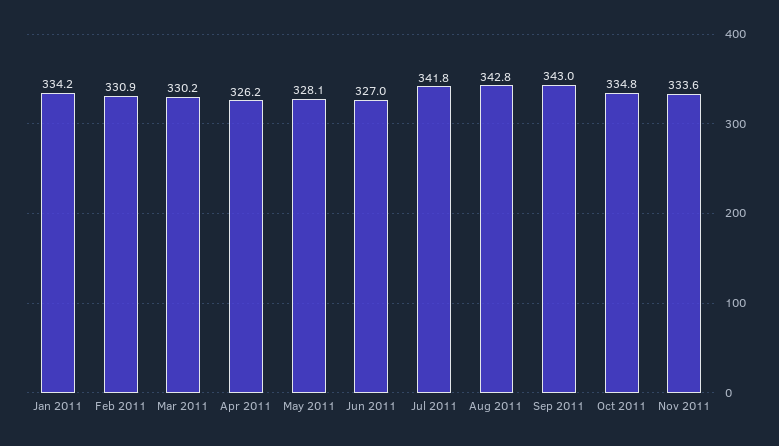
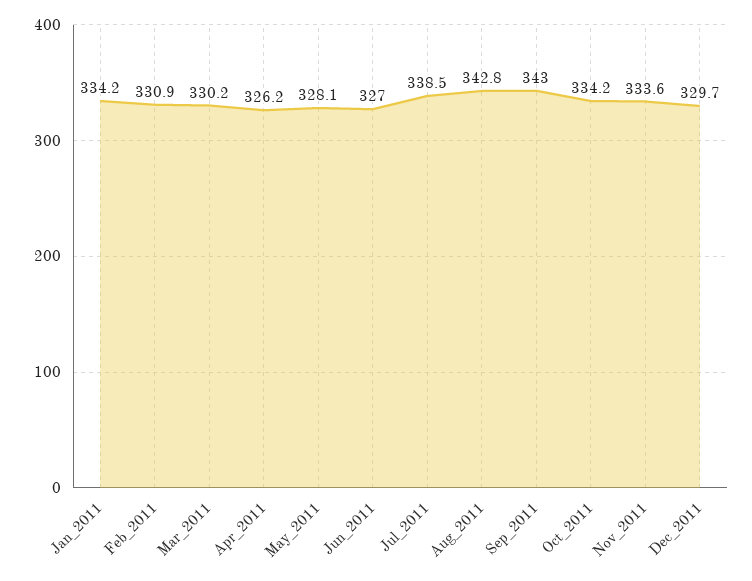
Jul 2011: 341.8 -> 338.5
Oct 2011: 334.8 -> 334.2
Dec_2011: none -> 329.7

